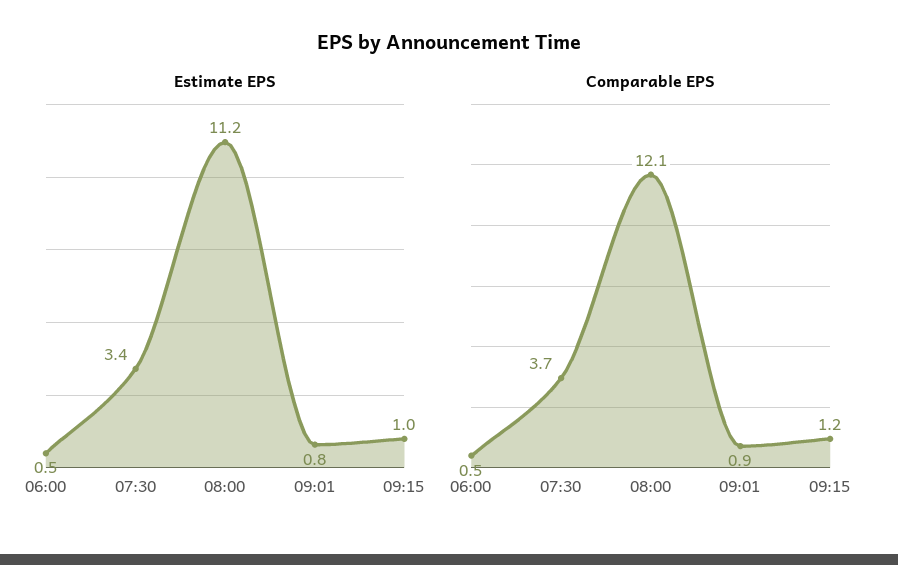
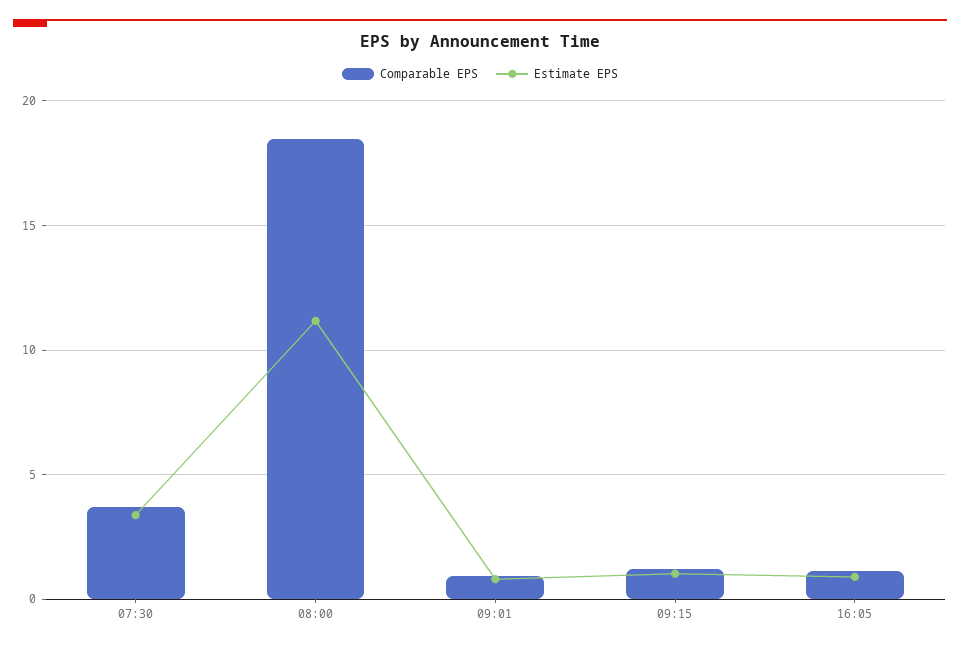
Estimate EPS, 06:00: 0.5 -> none
Comparable EPS, 06:00: 0.5 -> none
Comparable EPS, 08:00: 12.1 -> 18.5
Comparable EPS, 16:05: none -> 1
Estimate EPS, 16:05: none -> 1

